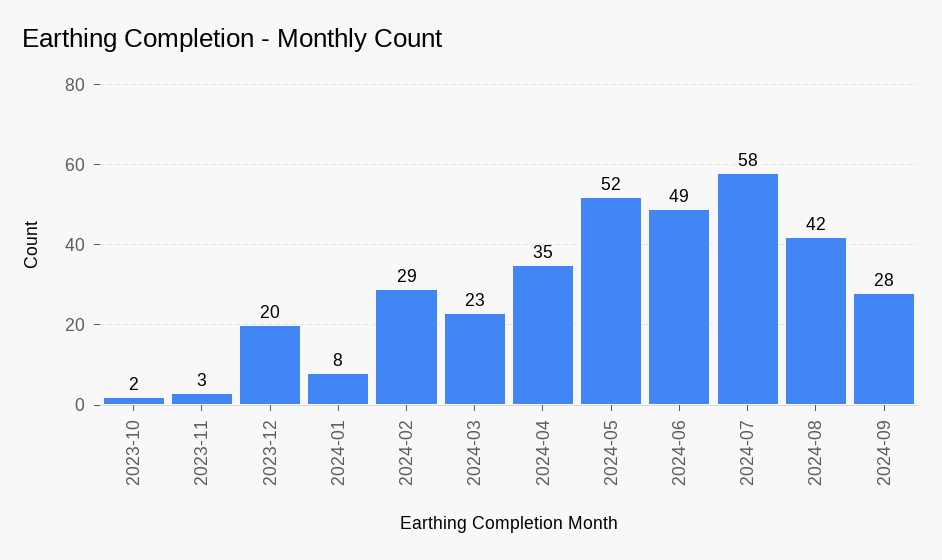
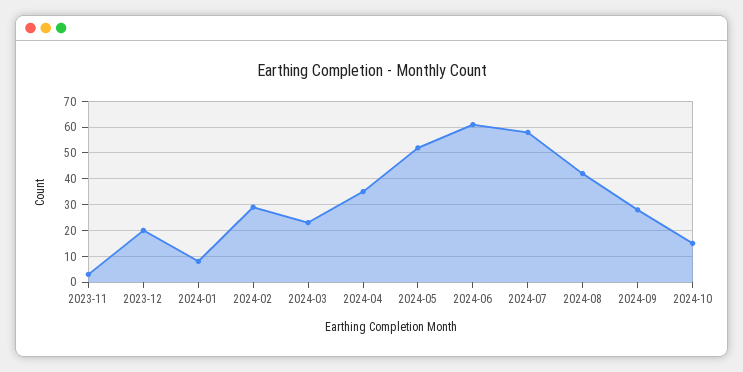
2023-10: 2 -> none
2024-06: 49 -> 60
2024-10: none -> 15

